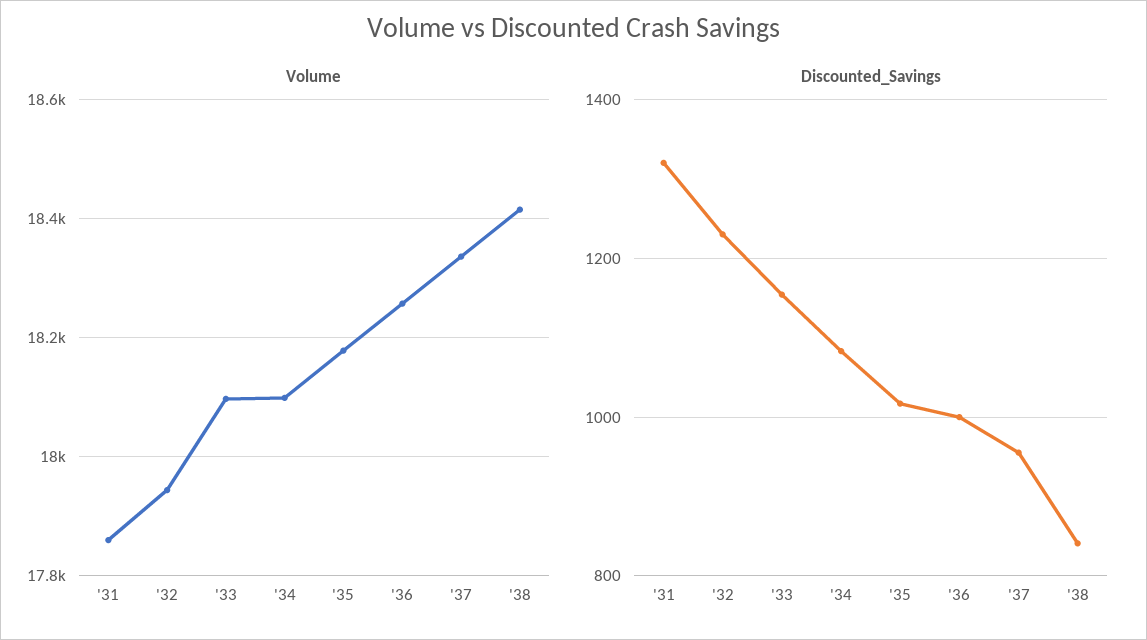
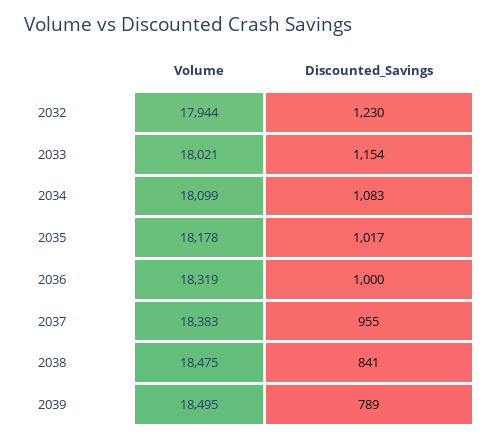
Volume, '31: 17860 -> none
Volume, '33: 18100 -> 18021
Volume, '36: 18260 -> 18319
Volume, '37: 18340 -> 18383
Volume, '38: 18420 -> 18475
Discounted_Savings, '31: 1320 -> none
Volume, 2039: none -> 18495
Discounted_Savings, 2039: none -> 789

